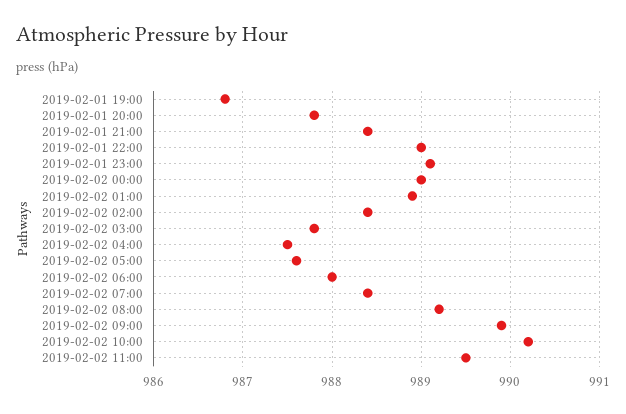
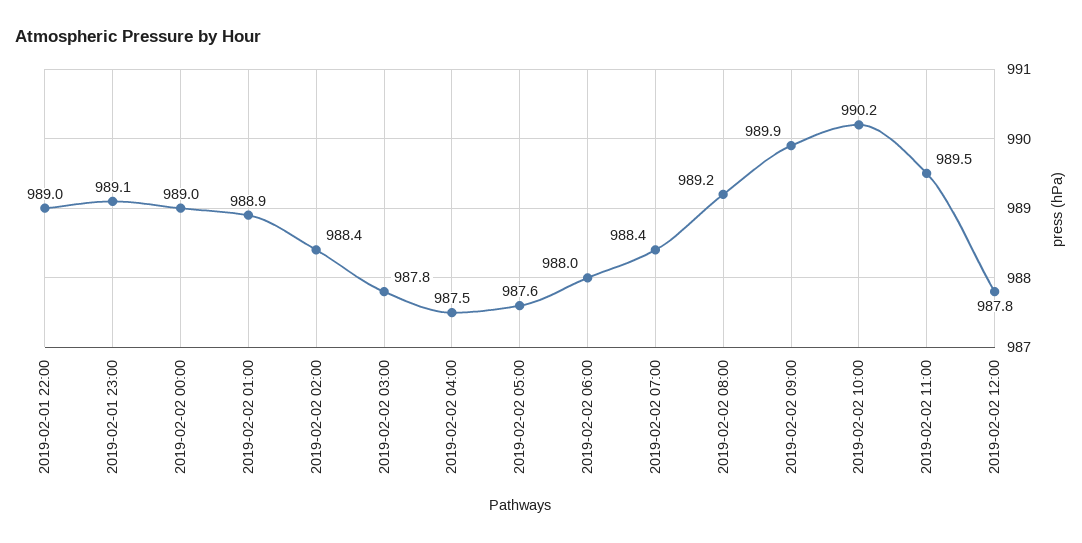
2019-02-01 19:00: 986.8 -> none
2019-02-01 20:00: 987.8 -> none
2019-02-01 21:00: 988.4 -> none
2019-02-02 12:00: none -> 987.8

